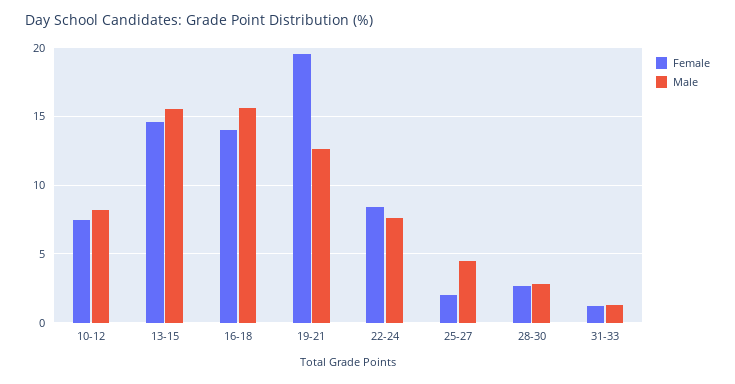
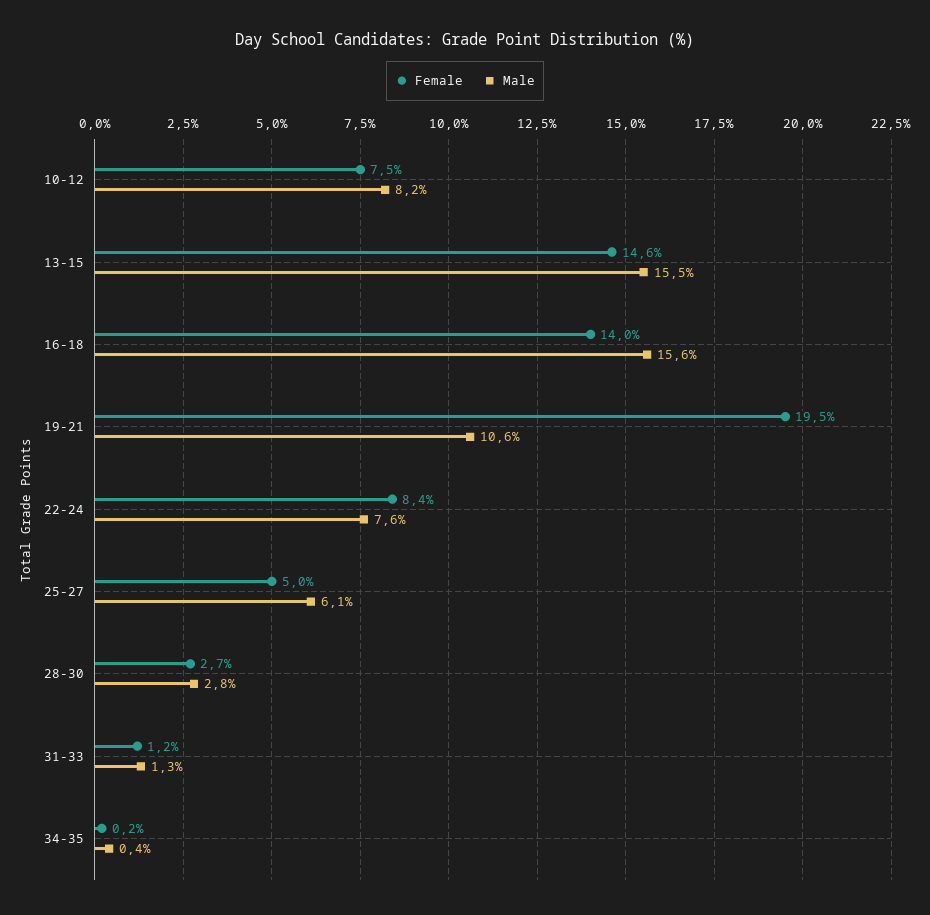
Male, 19-21: 12.5 -> 10.6
Female, 25-27: 2 -> 5
Male, 25-27: 4.5 -> 6.1
Female, 34-35: none -> 0.2
Male, 34-35: none -> 0.4

